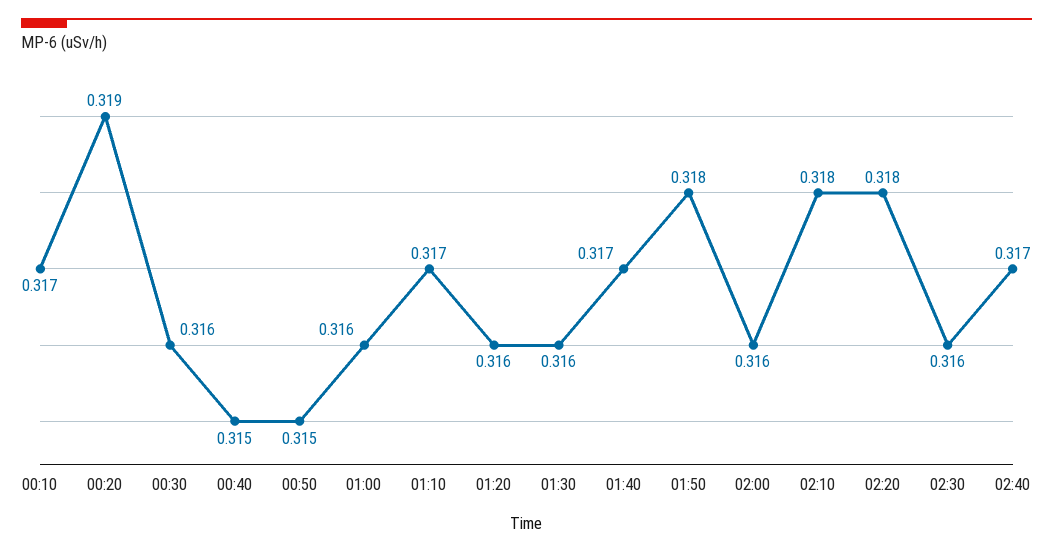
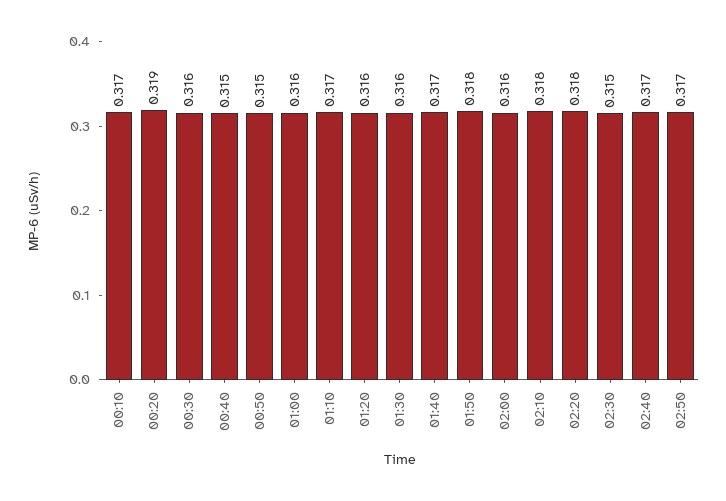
02:30: 0.316 -> 0.315
02:50: none -> 0.317

